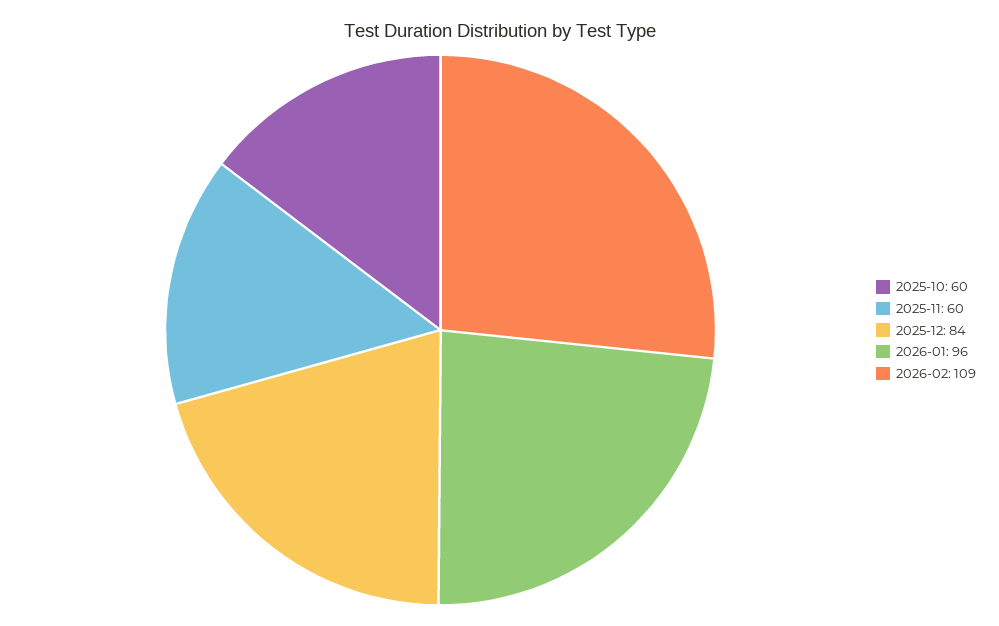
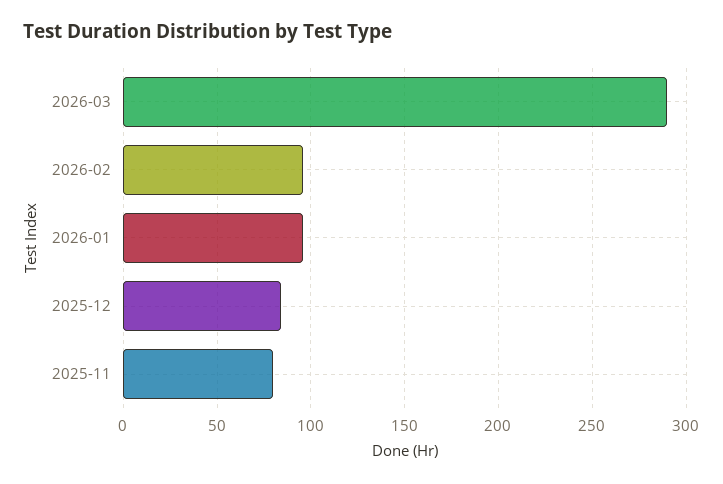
2025-10: 60 -> none
2025-11: 60 -> 80
2026-02: 109 -> 95
2026-03: none -> 290

